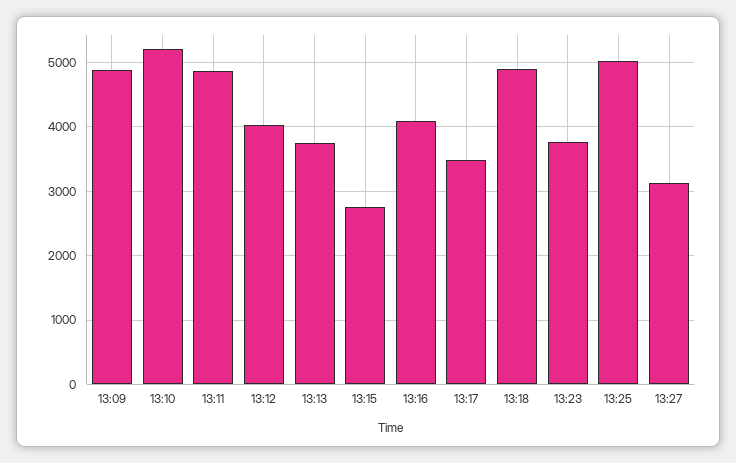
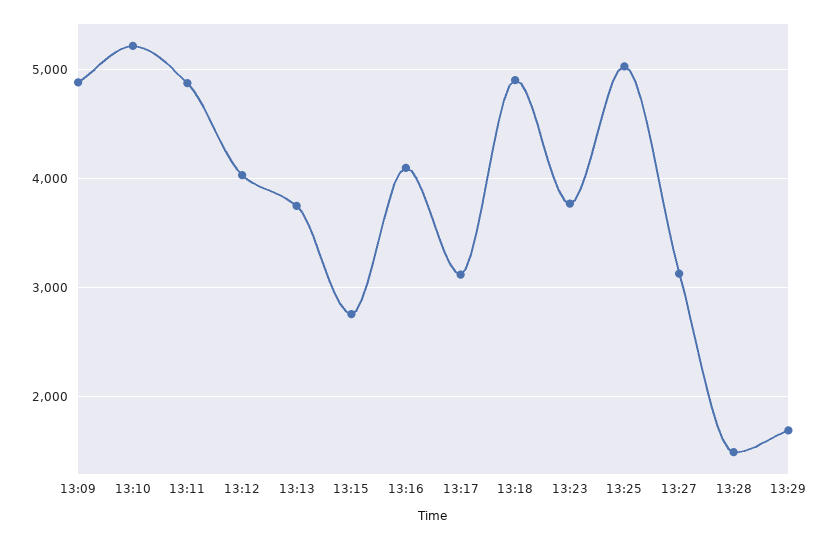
13:17: 3500 -> 3100
13:28: none -> 1500
13:29: none -> 1700

